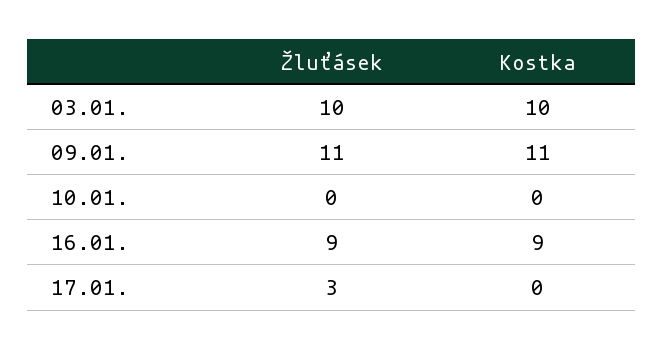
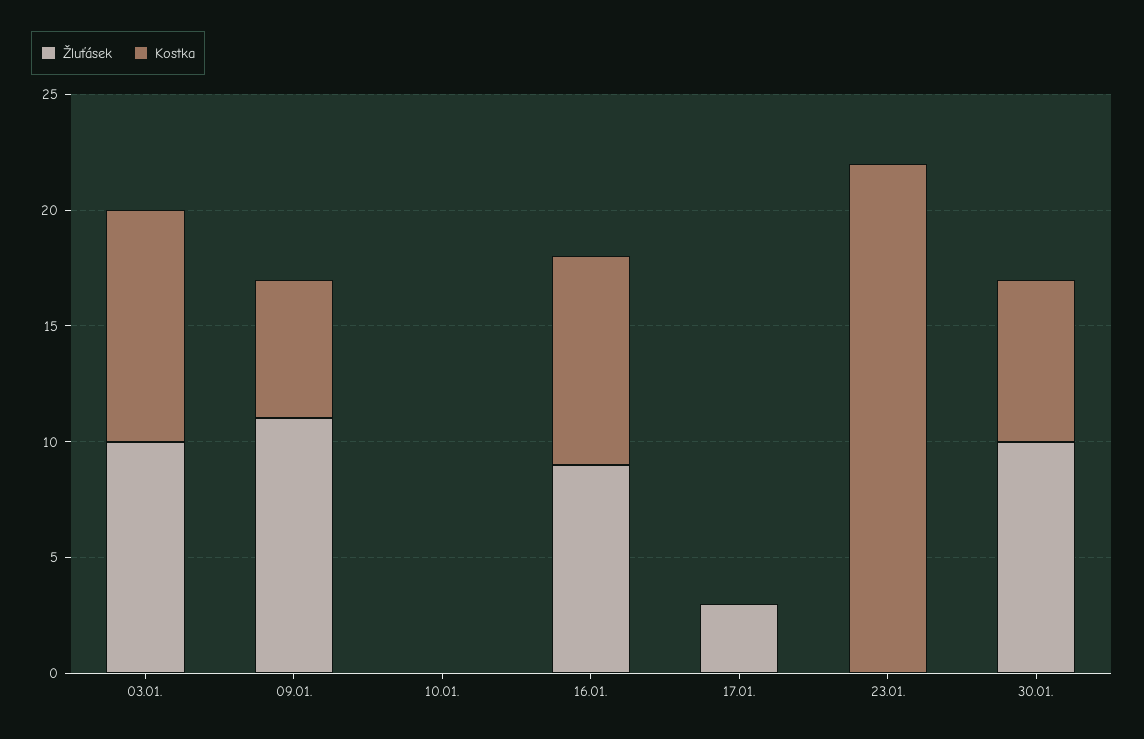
Kostka, 09.01.: 11 -> 6
Žluťásek, 23.01.: none -> 0
Kostka, 23.01.: none -> 22
Žluťásek, 30.01.: none -> 10
Kostka, 30.01.: none -> 7

